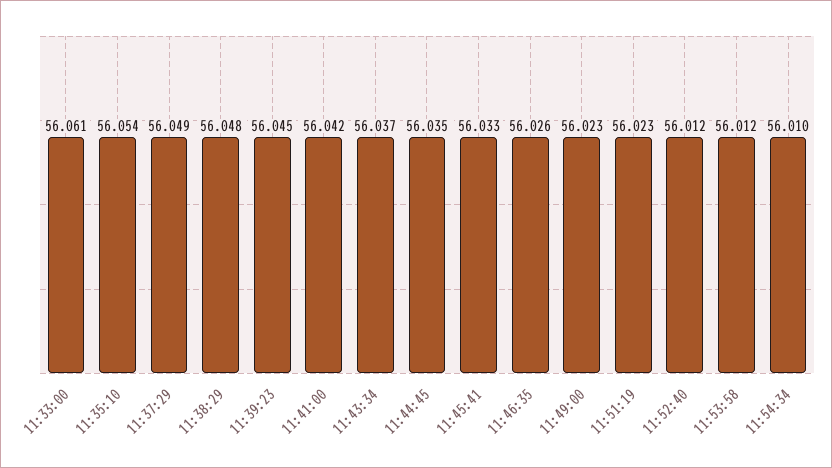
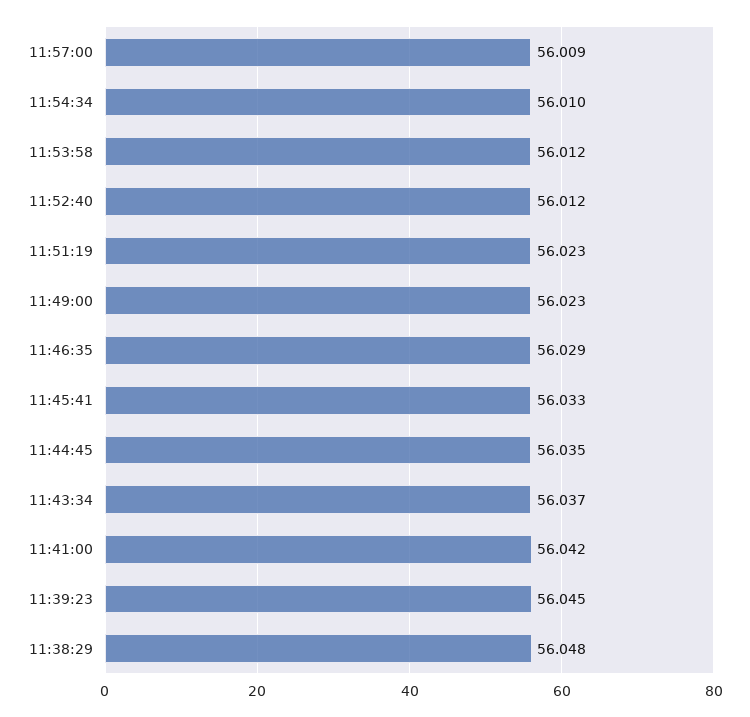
11:33:00: 56.061 -> none
11:35:10: 56.054 -> none
11:37:29: 56.049 -> none
11:46:35: 56.026 -> 56.029
11:57:00: none -> 56.009

